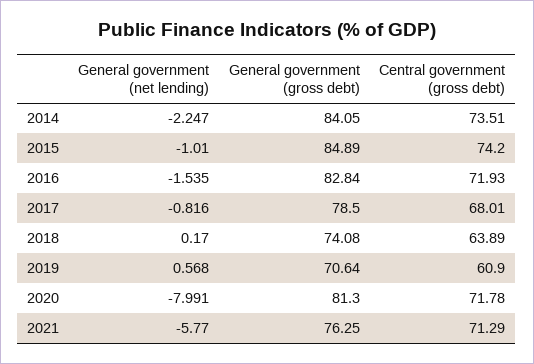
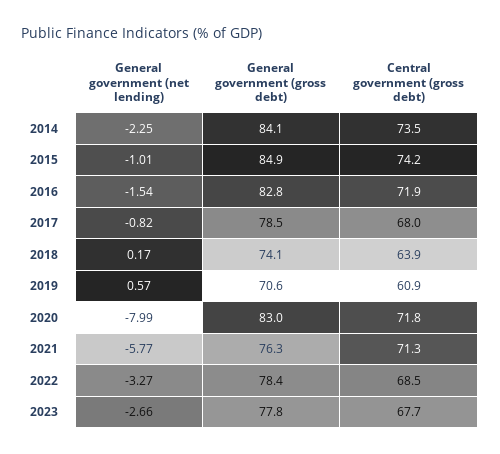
General government (gross debt), 2020: 81.3 -> 83
General government (net lending), 2022: none -> -3.27
General government (gross debt), 2022: none -> 78.4
Central government (gross debt), 2022: none -> 68.5
General government (net lending), 2023: none -> -2.66
General government (gross debt), 2023: none -> 77.8
Central government (gross debt), 2023: none -> 67.7

